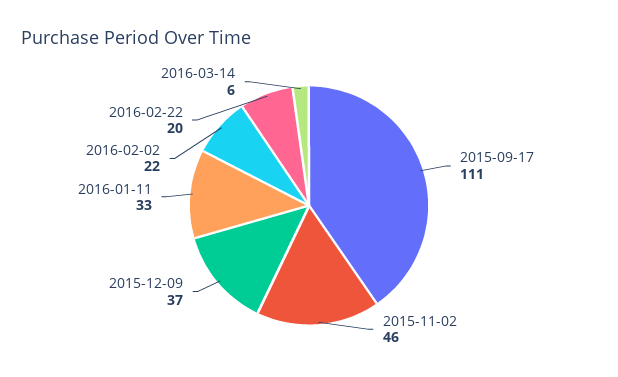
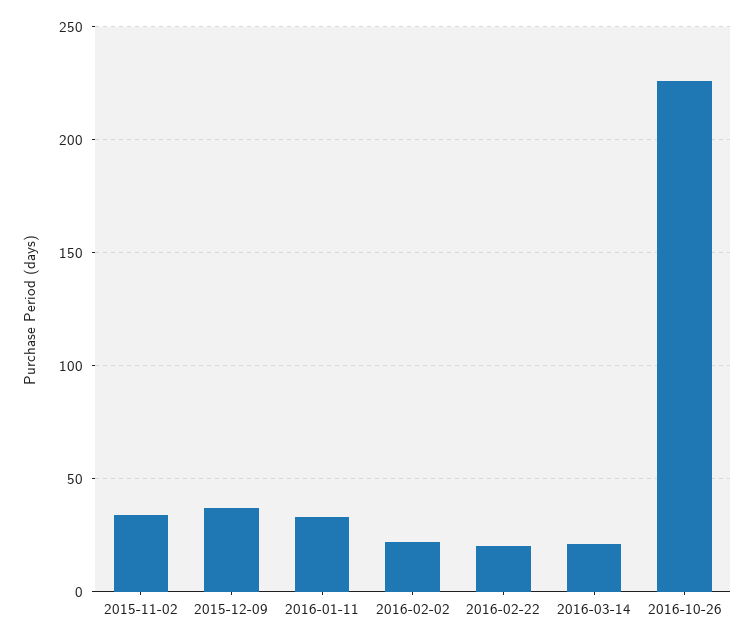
2015-09-17: 111 -> none
2015-11-02: 46 -> 35
2016-03-14: 6 -> 20
2016-10-26: none -> 225

